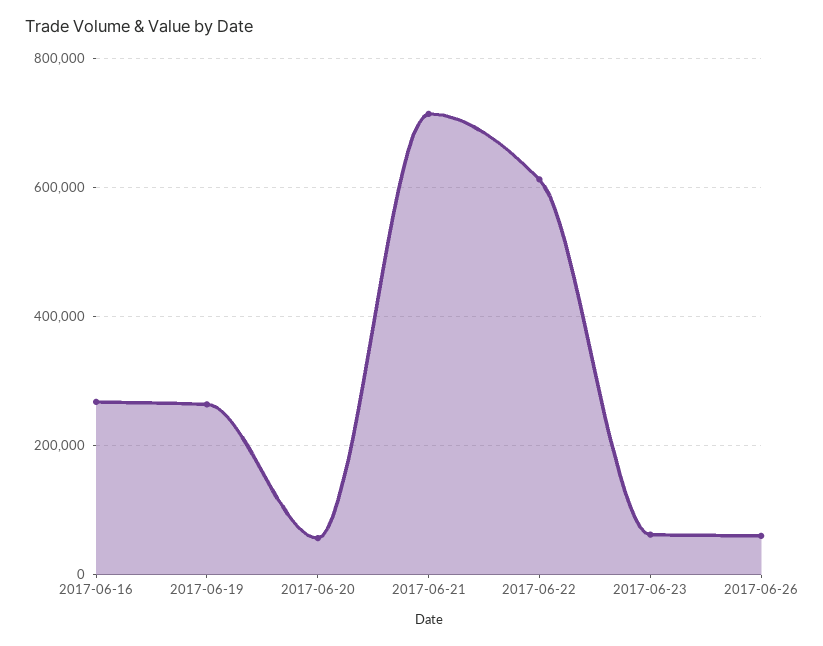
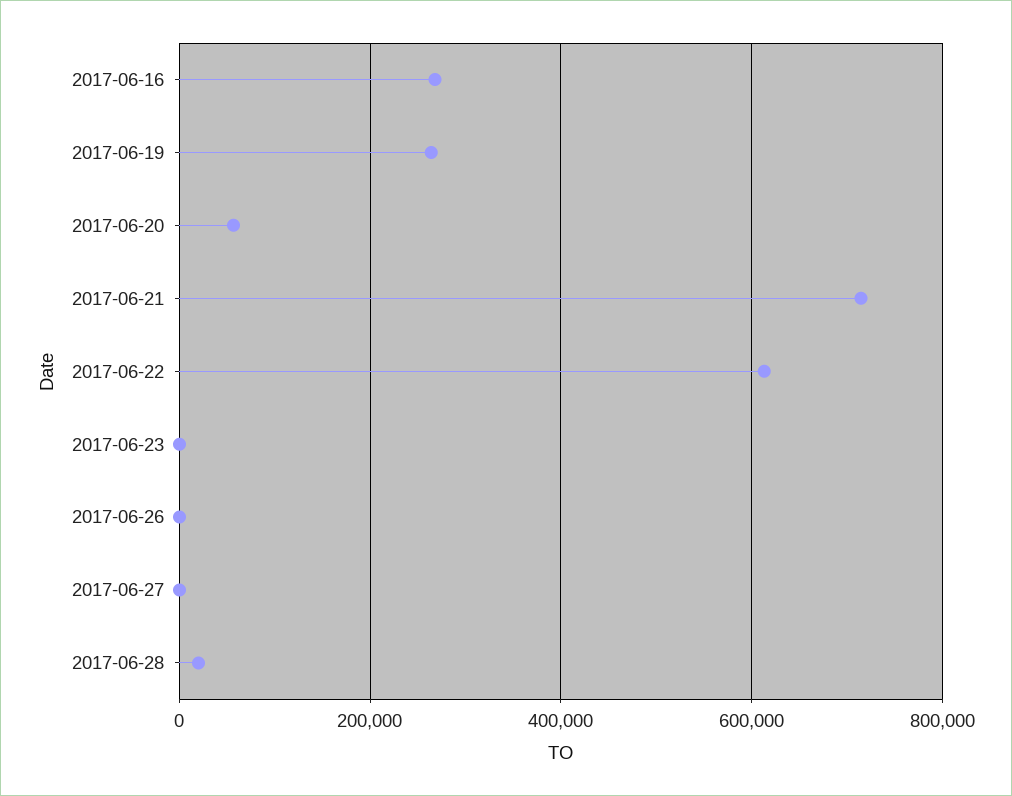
2017-06-23: 60000 -> 0
2017-06-26: 60000 -> 0
2017-06-27: none -> 0
2017-06-28: none -> 20000

